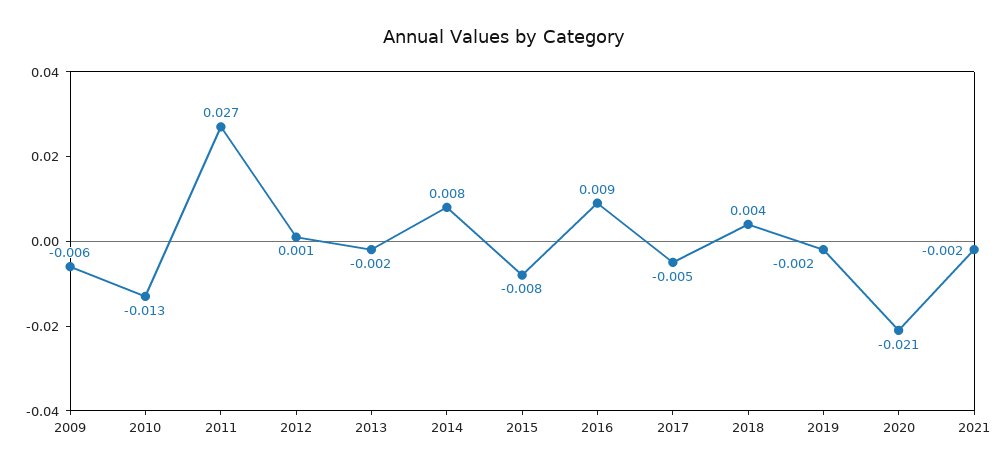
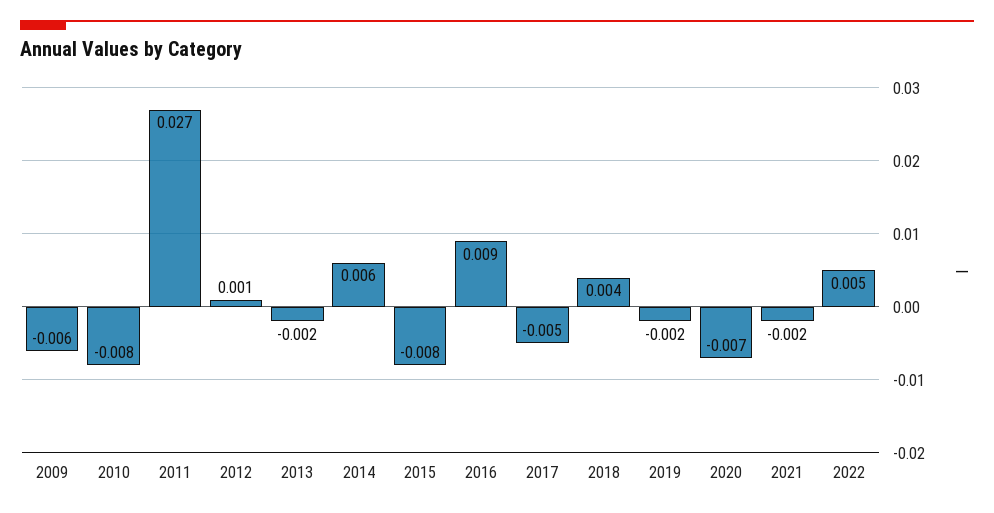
2010: -0.013 -> -0.008
2014: 0.008 -> 0.006
2020: -0.021 -> -0.007
2022: none -> 0.005

